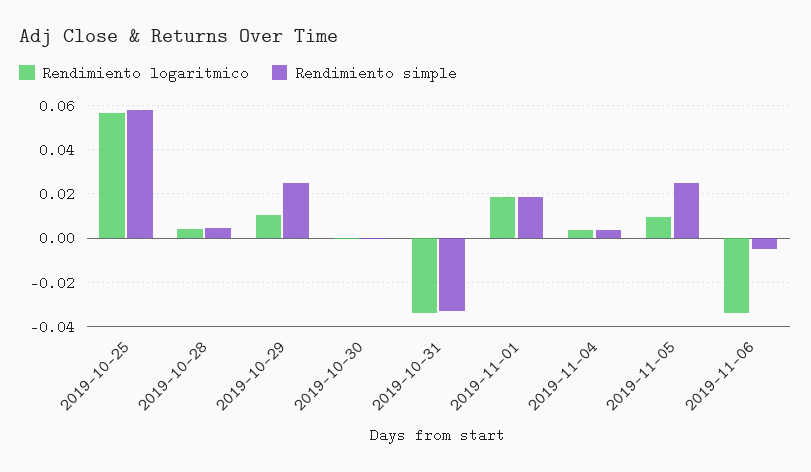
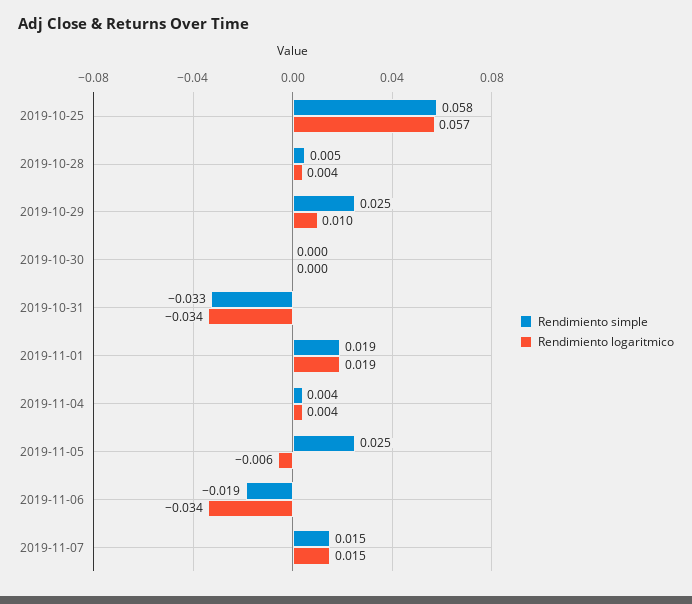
Rendimiento logaritmico, 2019-11-05: 0.01 -> -0.006
Rendimiento simple, 2019-11-06: -0.005 -> -0.019
Rendimiento simple, 2019-11-07: none -> 0.015
Rendimiento logaritmico, 2019-11-07: none -> 0.015

